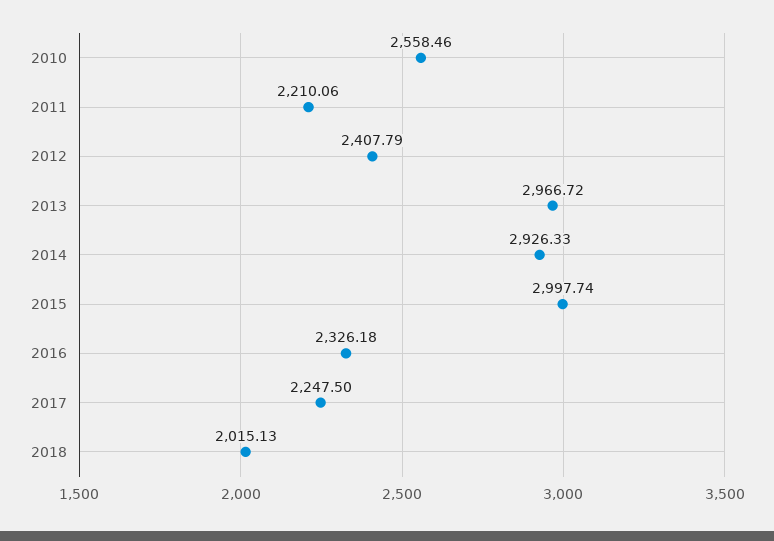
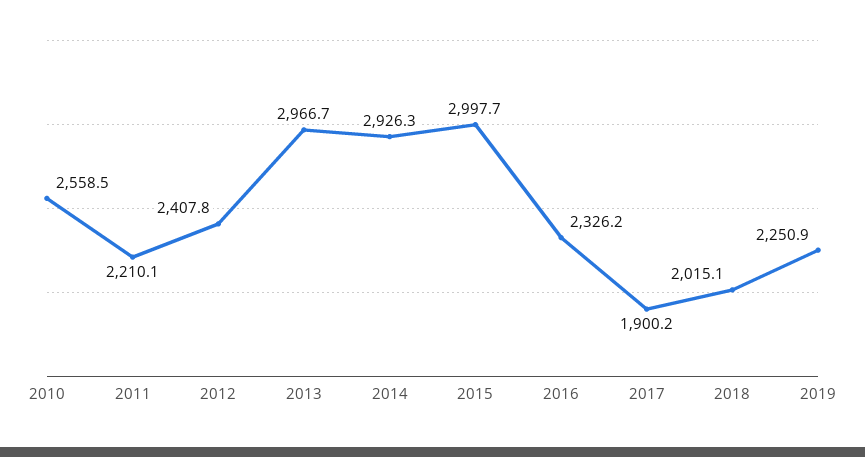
2017: 2247.5 -> 1900.2
2019: none -> 2250.9

